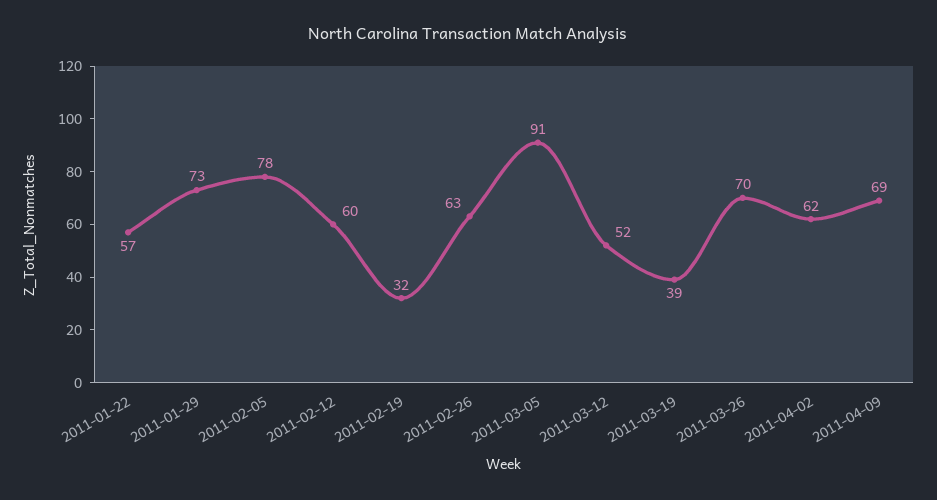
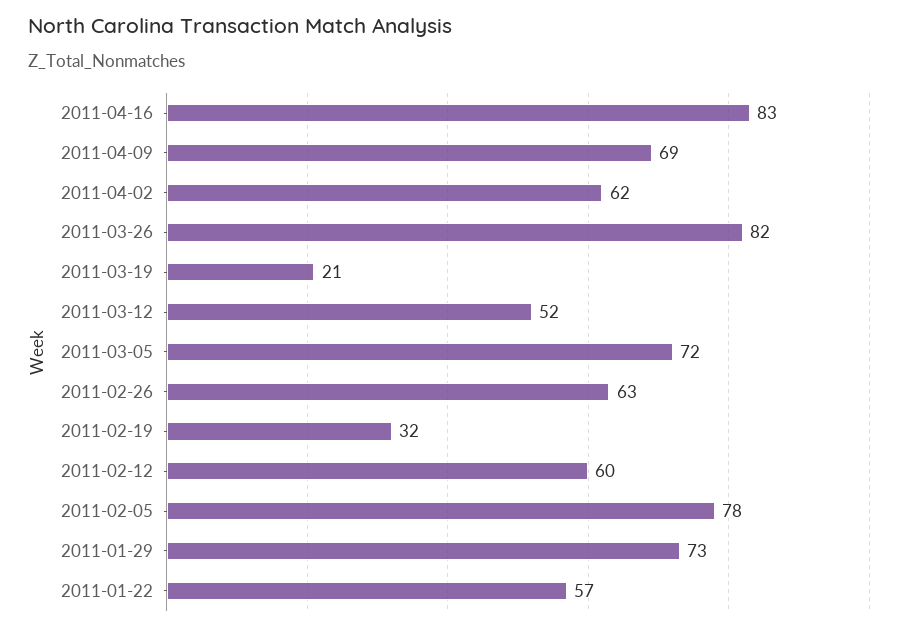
2011-03-05: 91 -> 72
2011-03-19: 39 -> 21
2011-03-26: 70 -> 82
2011-04-16: none -> 83

